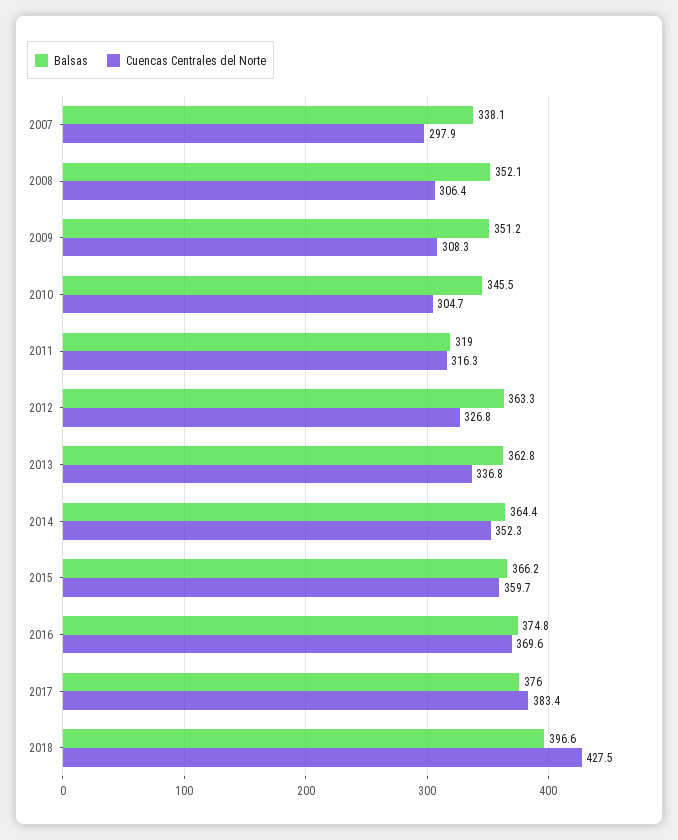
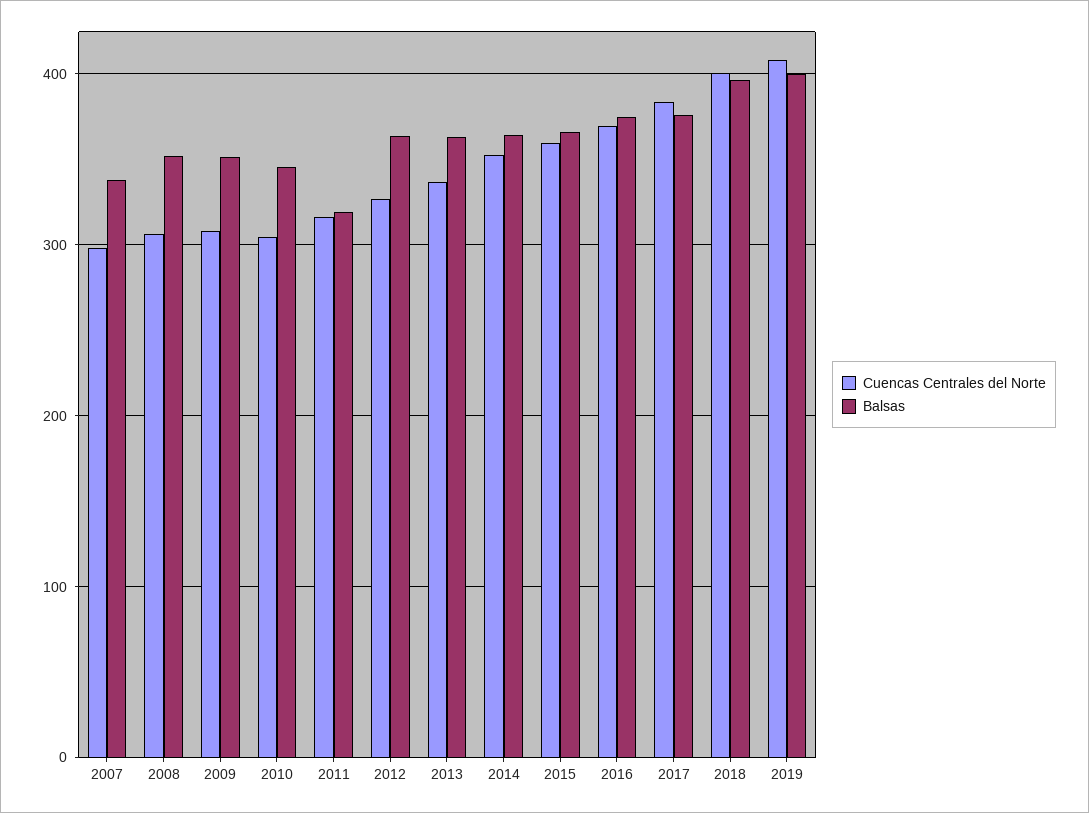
Cuencas Centrales del Norte, 2018: 427.5 -> 400
Cuencas Centrales del Norte, 2019: none -> 410
Balsas, 2019: none -> 400

